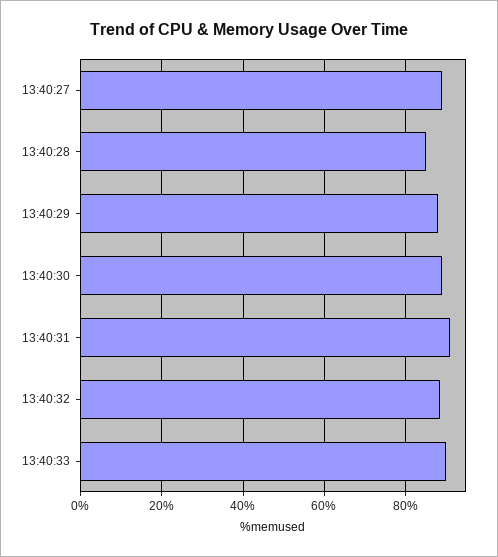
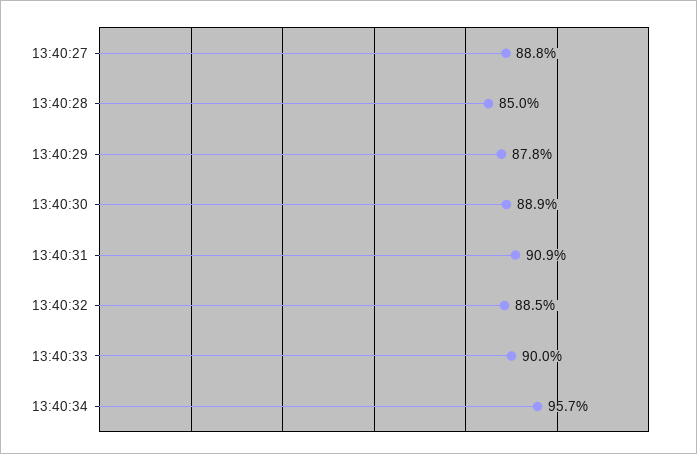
13:40:34: none -> 95.7

